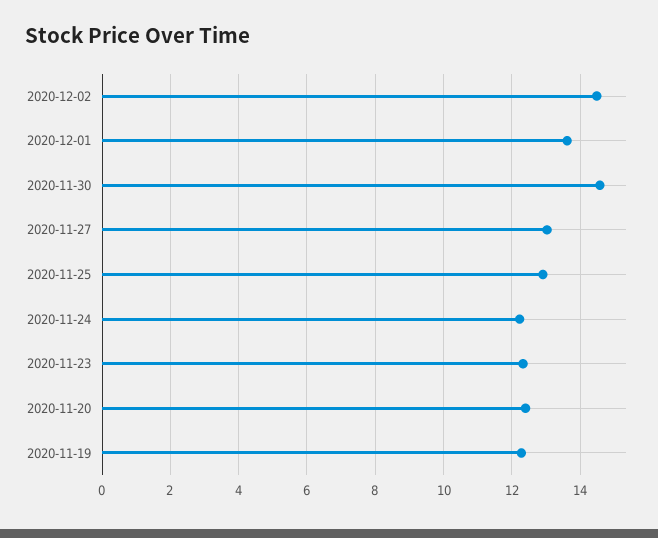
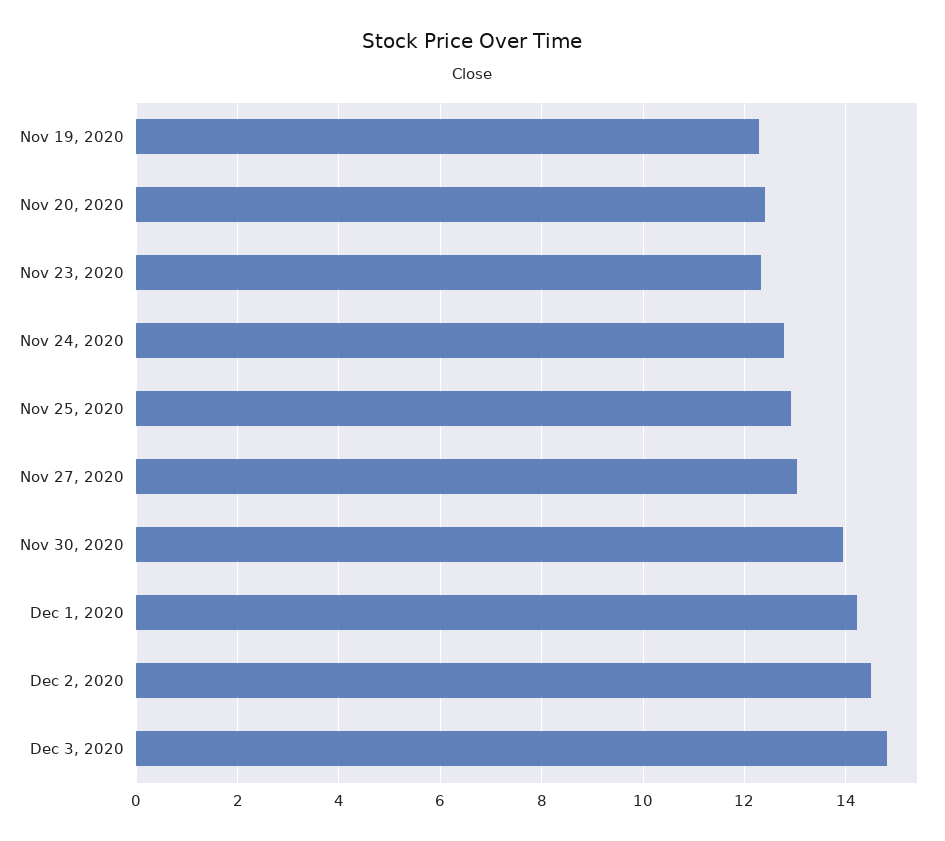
2020-12-01: 13.6 -> 14.2
2020-11-30: 14.6 -> 14
2020-11-24: 12.2 -> 12.8
Dec 3, 2020: none -> 14.8

